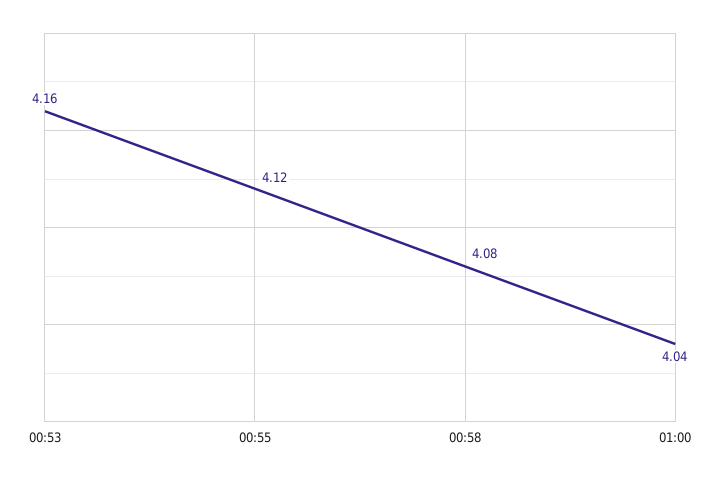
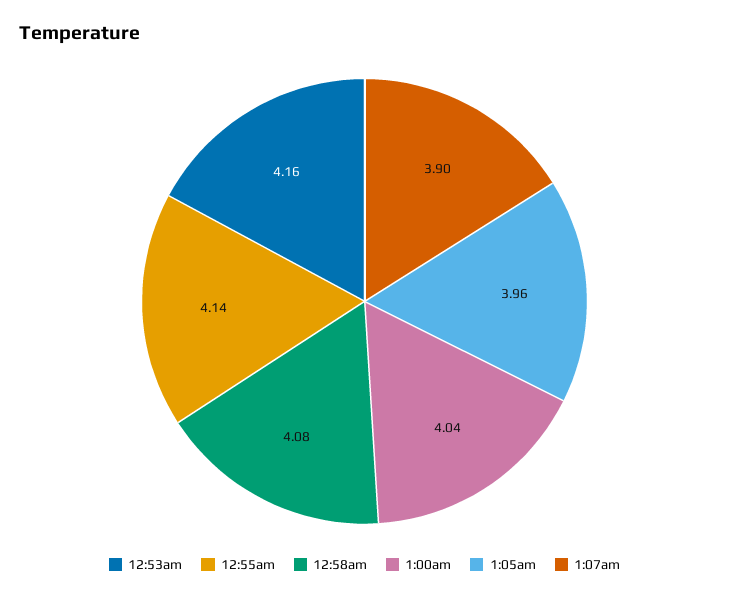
00:55: 4.12 -> 4.14
1:05am: none -> 3.96
1:07am: none -> 3.9

